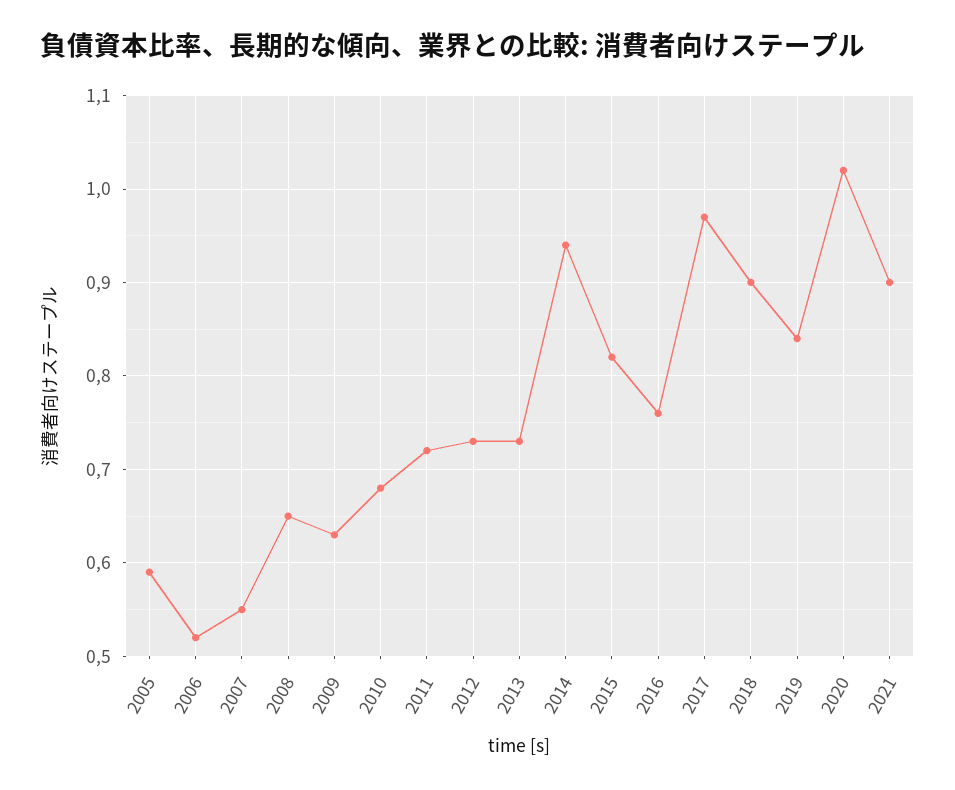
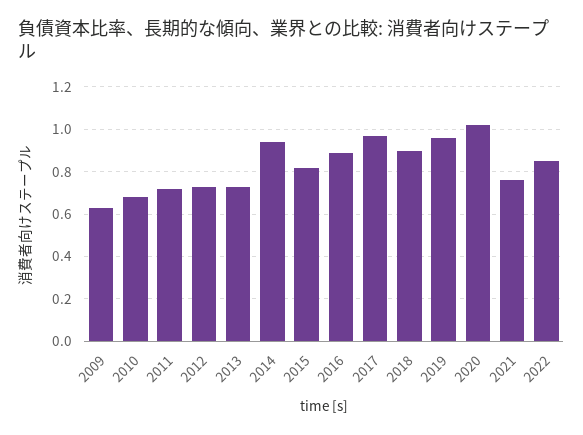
2005: 0.59 -> none
2006: 0.52 -> none
2007: 0.55 -> none
2008: 0.65 -> none
2016: 0.76 -> 0.9
2019: 0.84 -> 0.95
2021: 0.9 -> 0.75
2022: none -> 0.85

